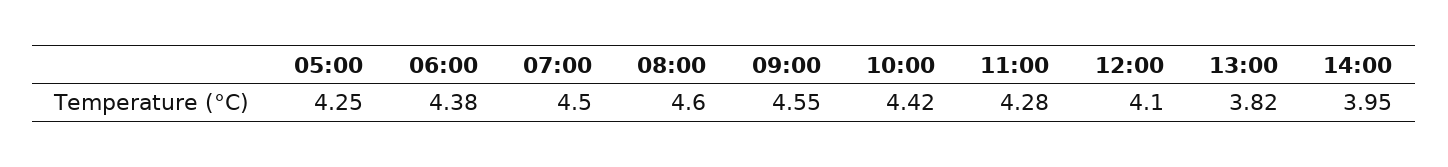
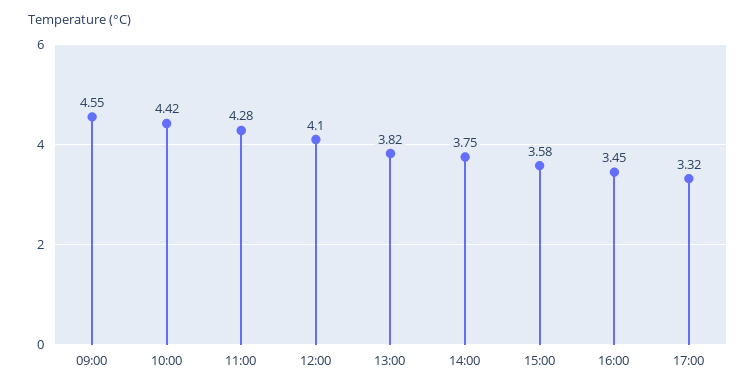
05:00: 4.25 -> none
06:00: 4.38 -> none
07:00: 4.5 -> none
08:00: 4.6 -> none
14:00: 3.95 -> 3.75
15:00: none -> 3.58
16:00: none -> 3.45
17:00: none -> 3.32

